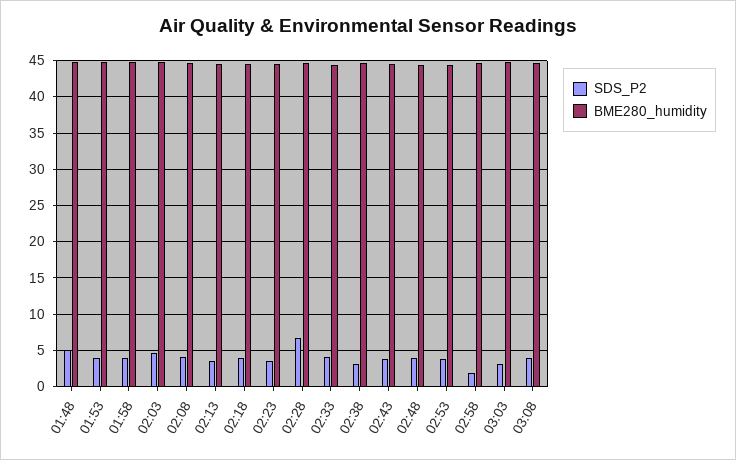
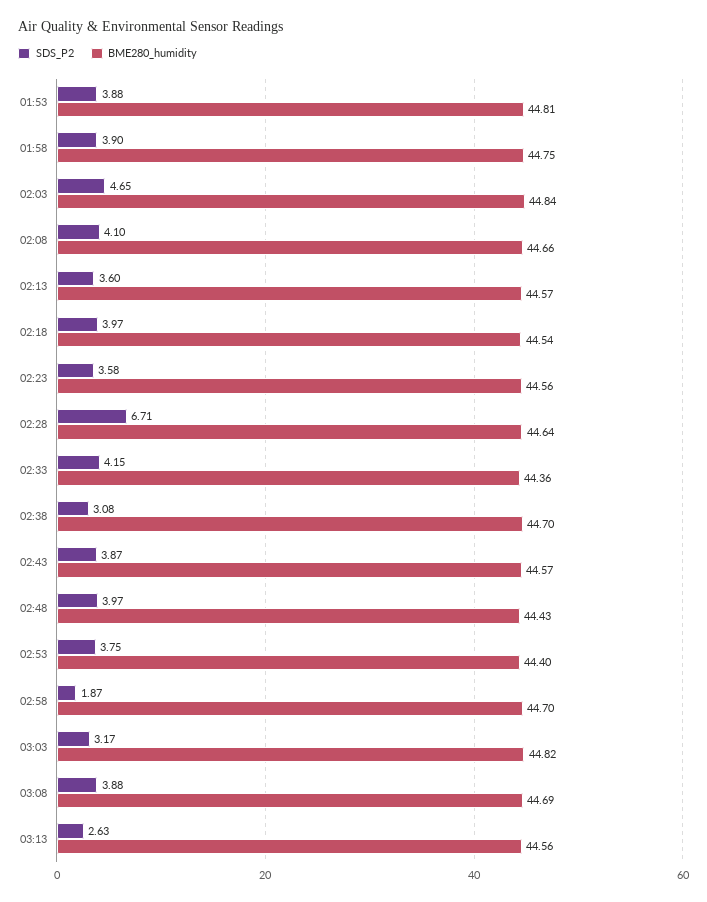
SDS_P2, 01:48: 5 -> none
BME280_humidity, 01:48: 45 -> none
SDS_P2, 03:13: none -> 2.63
BME280_humidity, 03:13: none -> 44.56

